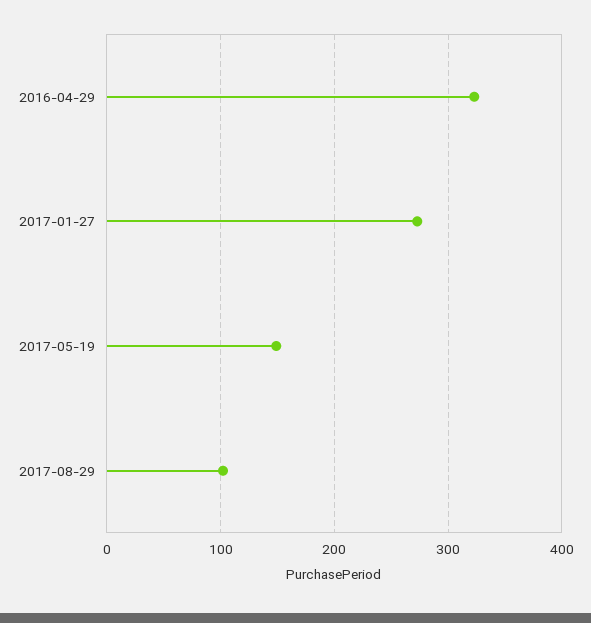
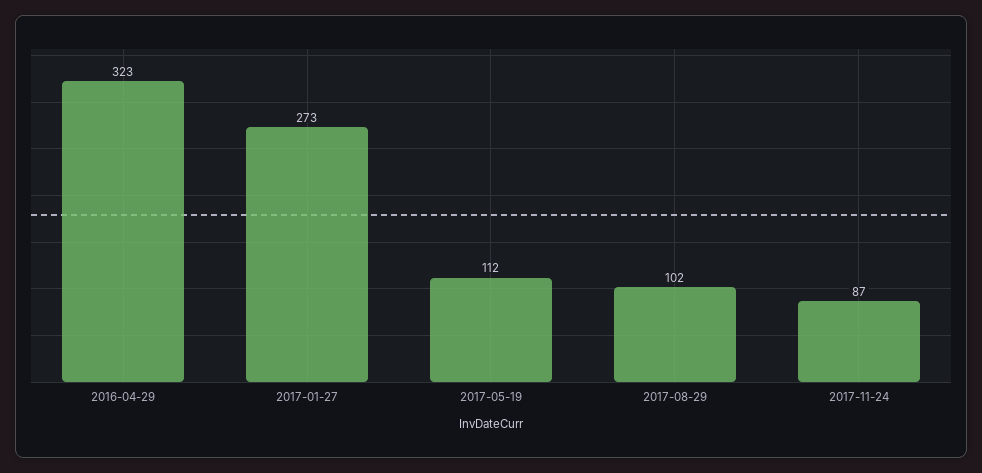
2017-05-19: 150 -> 112
2017-11-24: none -> 87

